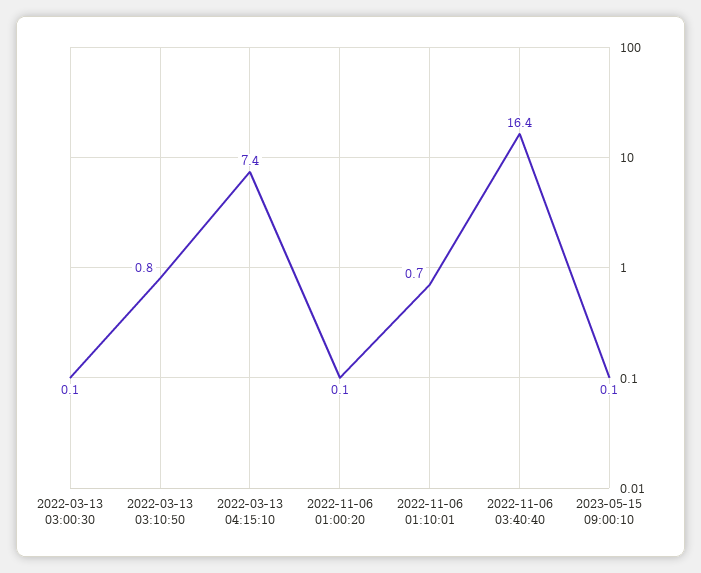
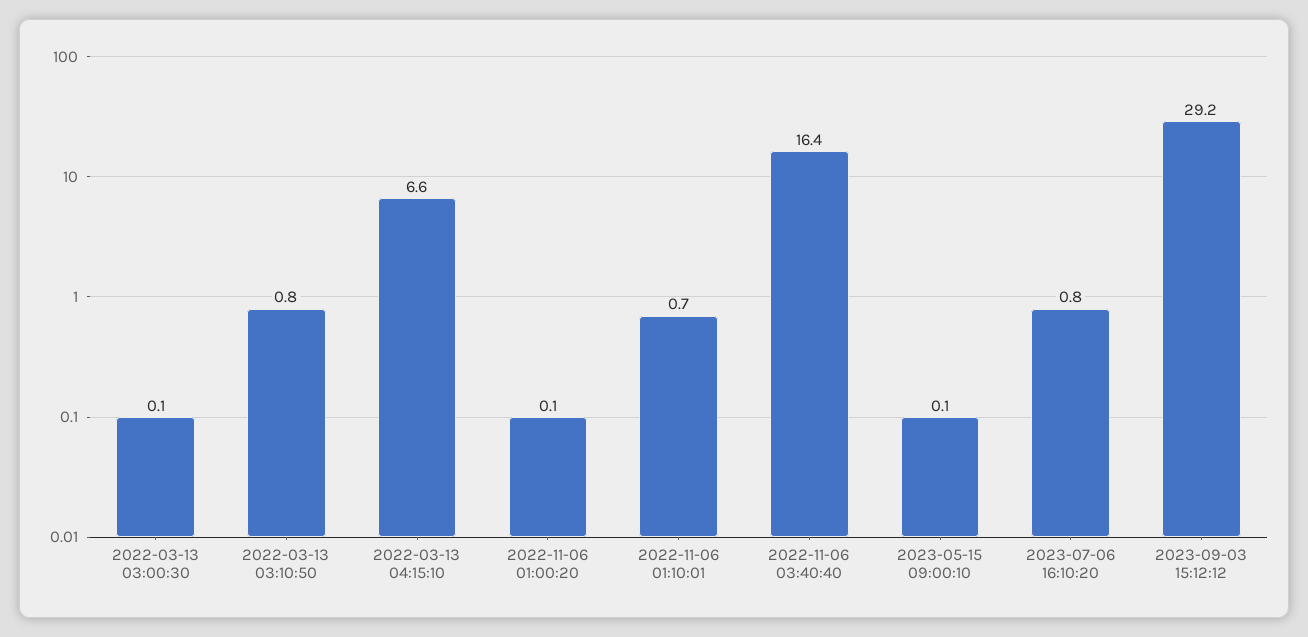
2022-03-13 04:15:10: 7.4 -> 6.6
2023-07-06 16:10:20: none -> 0.8
2023-09-03 15:12:12: none -> 29.2

